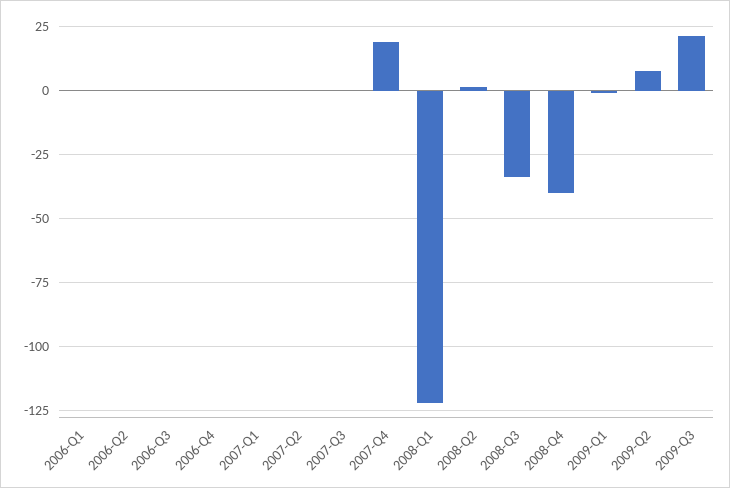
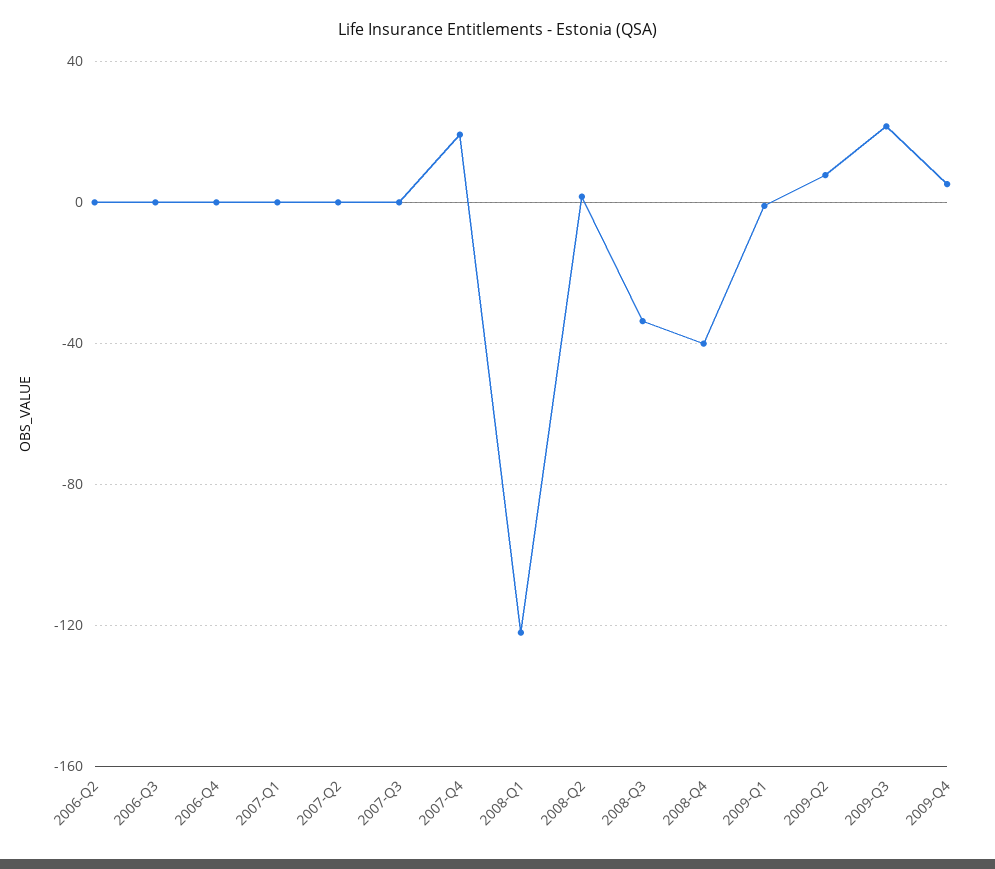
2006-Q1: 0 -> none
2009-Q4: none -> 5

